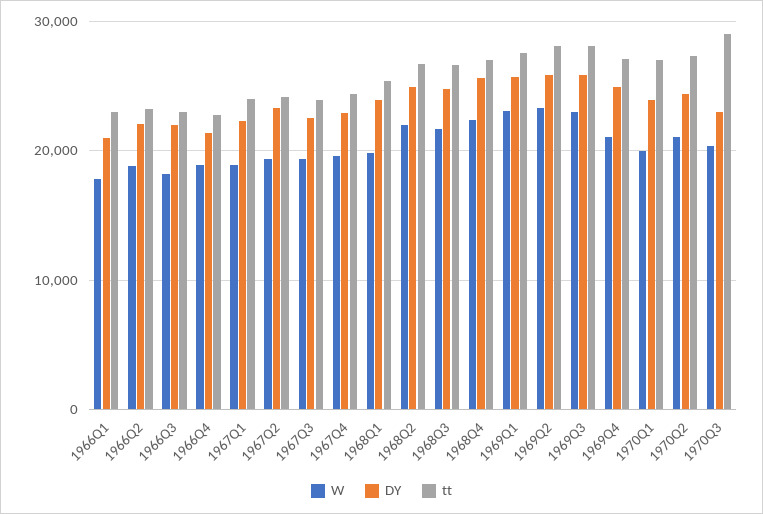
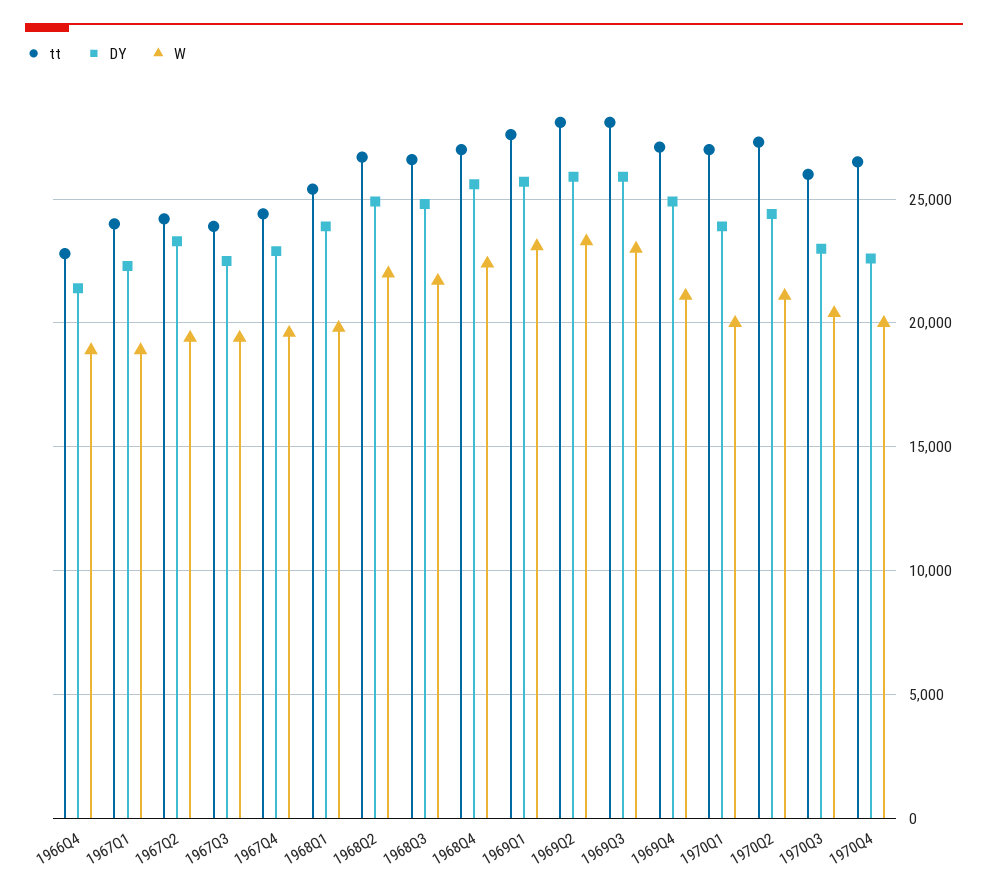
W, 1966Q1: 18000 -> none
DY, 1966Q1: 21000 -> none
tt, 1966Q1: 23000 -> none
W, 1966Q2: 19000 -> none
DY, 1966Q2: 22000 -> none
tt, 1966Q2: 23000 -> none
W, 1966Q3: 18000 -> none
DY, 1966Q3: 22000 -> none
tt, 1966Q3: 23000 -> none
tt, 1970Q3: 29000 -> 26000
tt, 1970Q4: none -> 26500
DY, 1970Q4: none -> 22500
W, 1970Q4: none -> 20000

